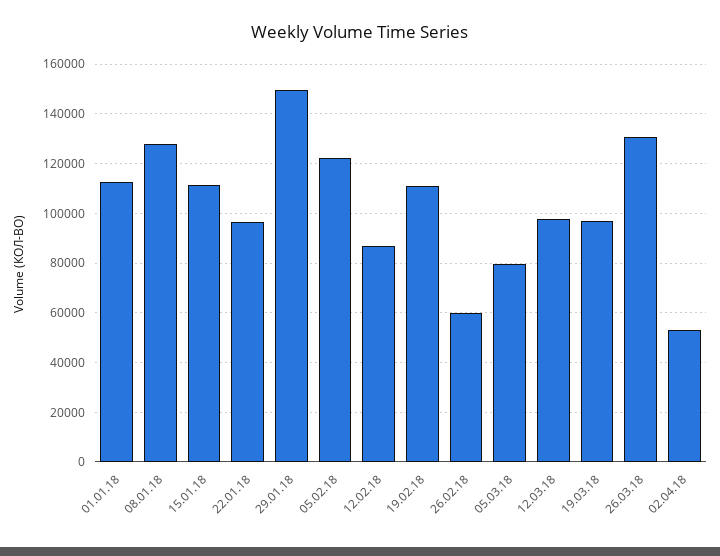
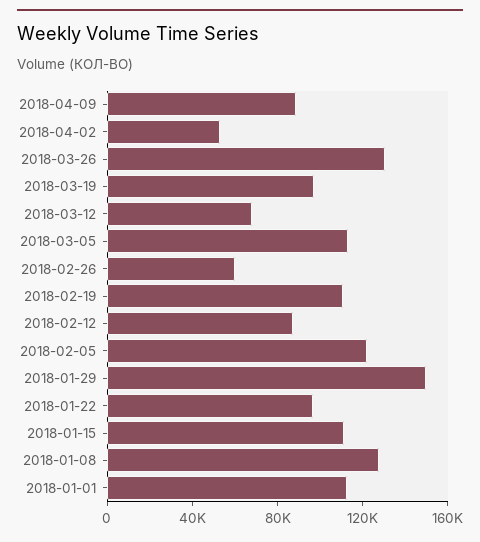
05.03.18: 80000 -> 110000
12.03.18: 97500 -> 70000
2018-04-09: none -> 90000

